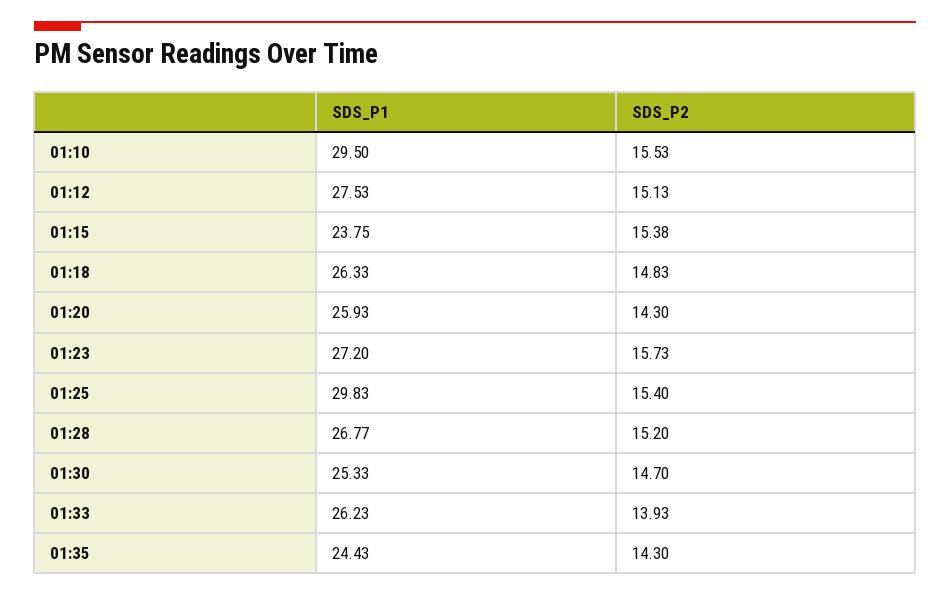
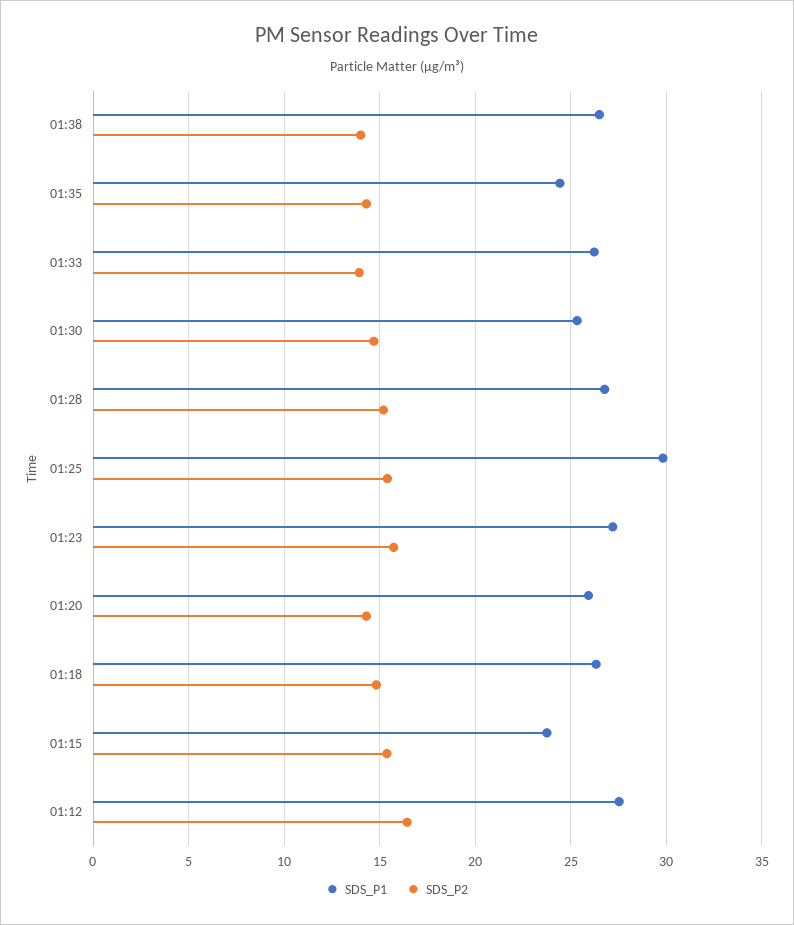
SDS_P1, 01:10: 29.5 -> none
SDS_P2, 01:10: 15.53 -> none
SDS_P2, 01:12: 15.13 -> 16.5
SDS_P1, 01:38: none -> 26.5
SDS_P2, 01:38: none -> 14

